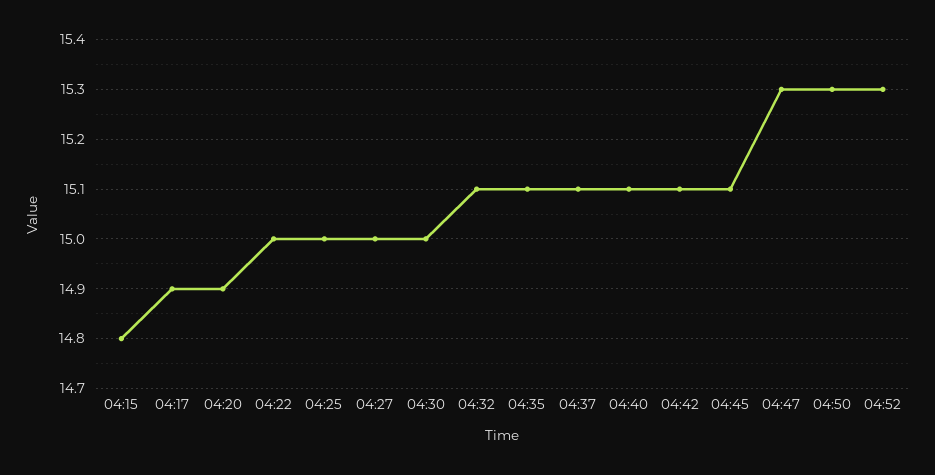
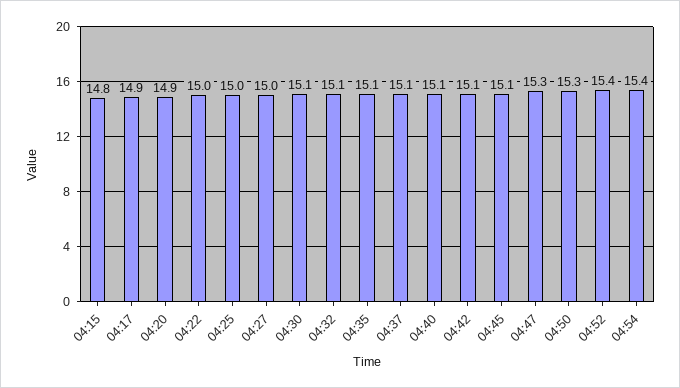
04:30: 15 -> 15.1
04:52: 15.3 -> 15.4
04:54: none -> 15.4

